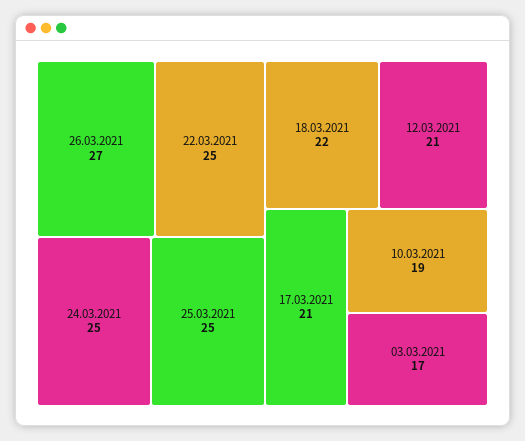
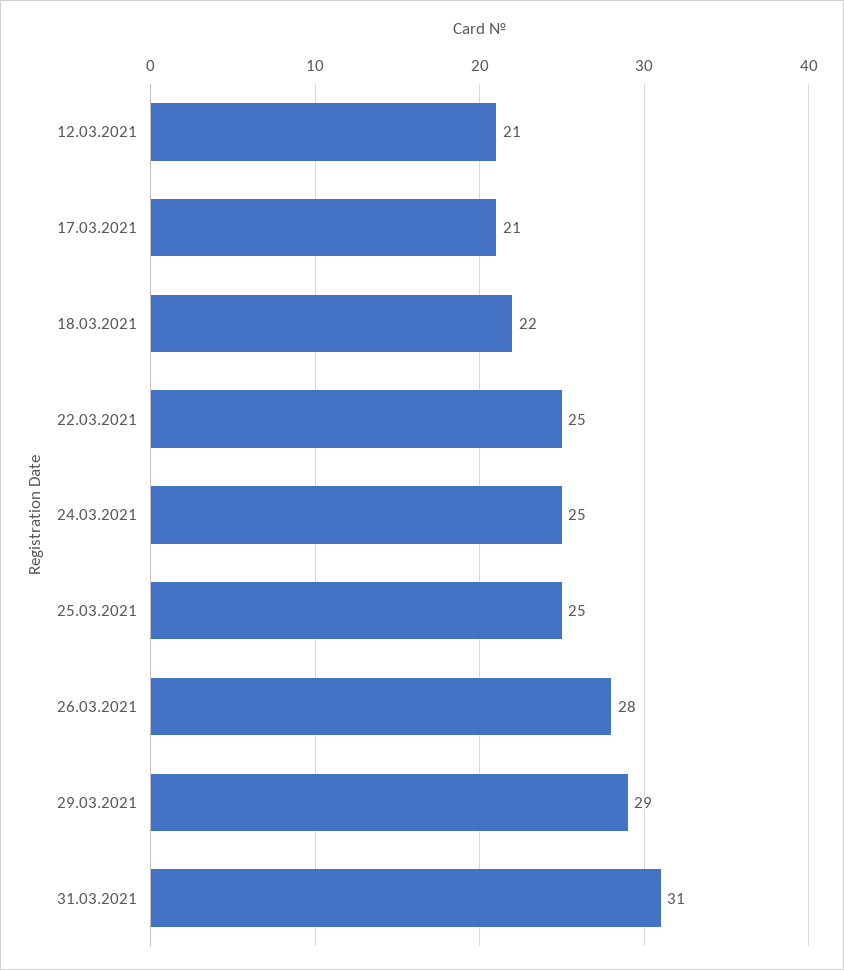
26.03.2021: 27 -> 28
10.03.2021: 19 -> none
03.03.2021: 17 -> none
29.03.2021: none -> 29
31.03.2021: none -> 31

